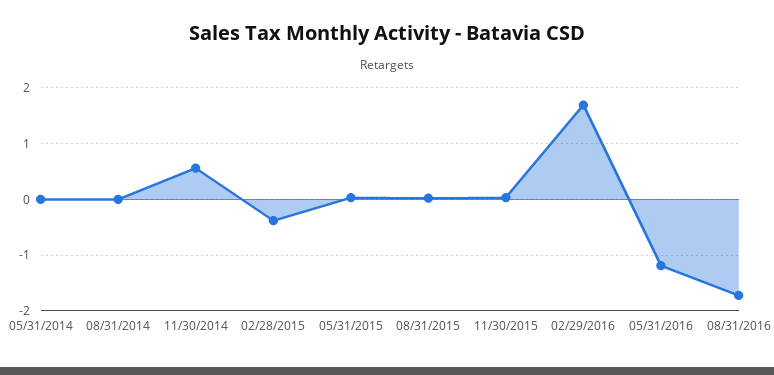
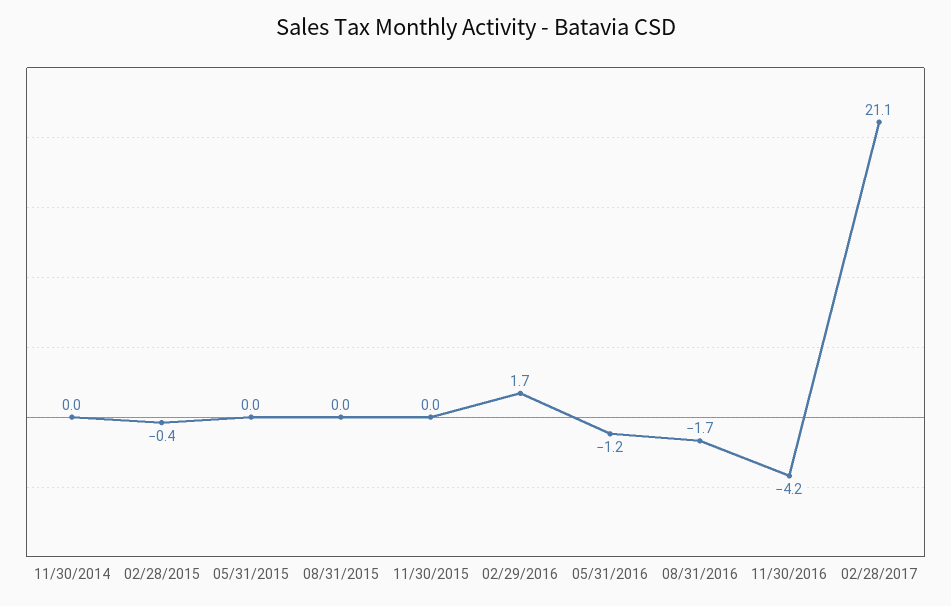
05/31/2014: 0 -> none
08/31/2014: 0 -> none
11/30/2014: 0.6 -> 0
11/30/2016: none -> -4.2
02/28/2017: none -> 21.1

